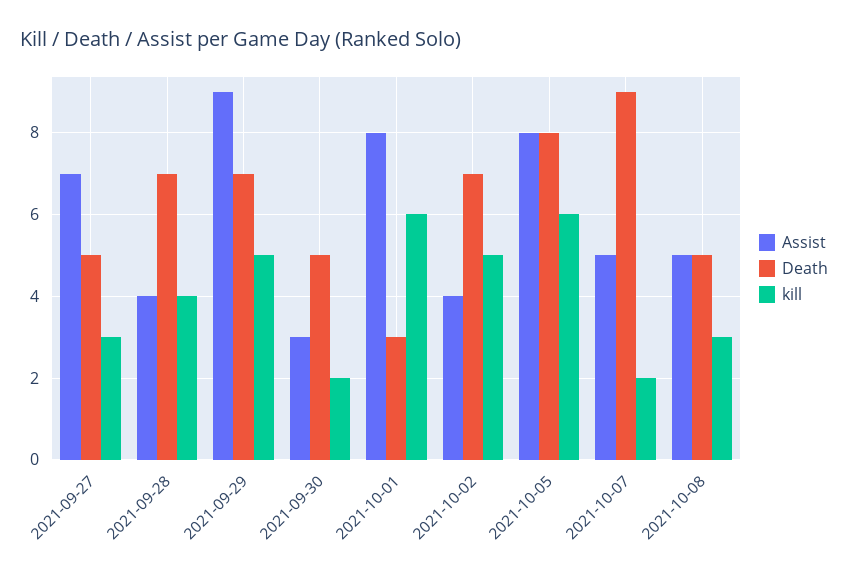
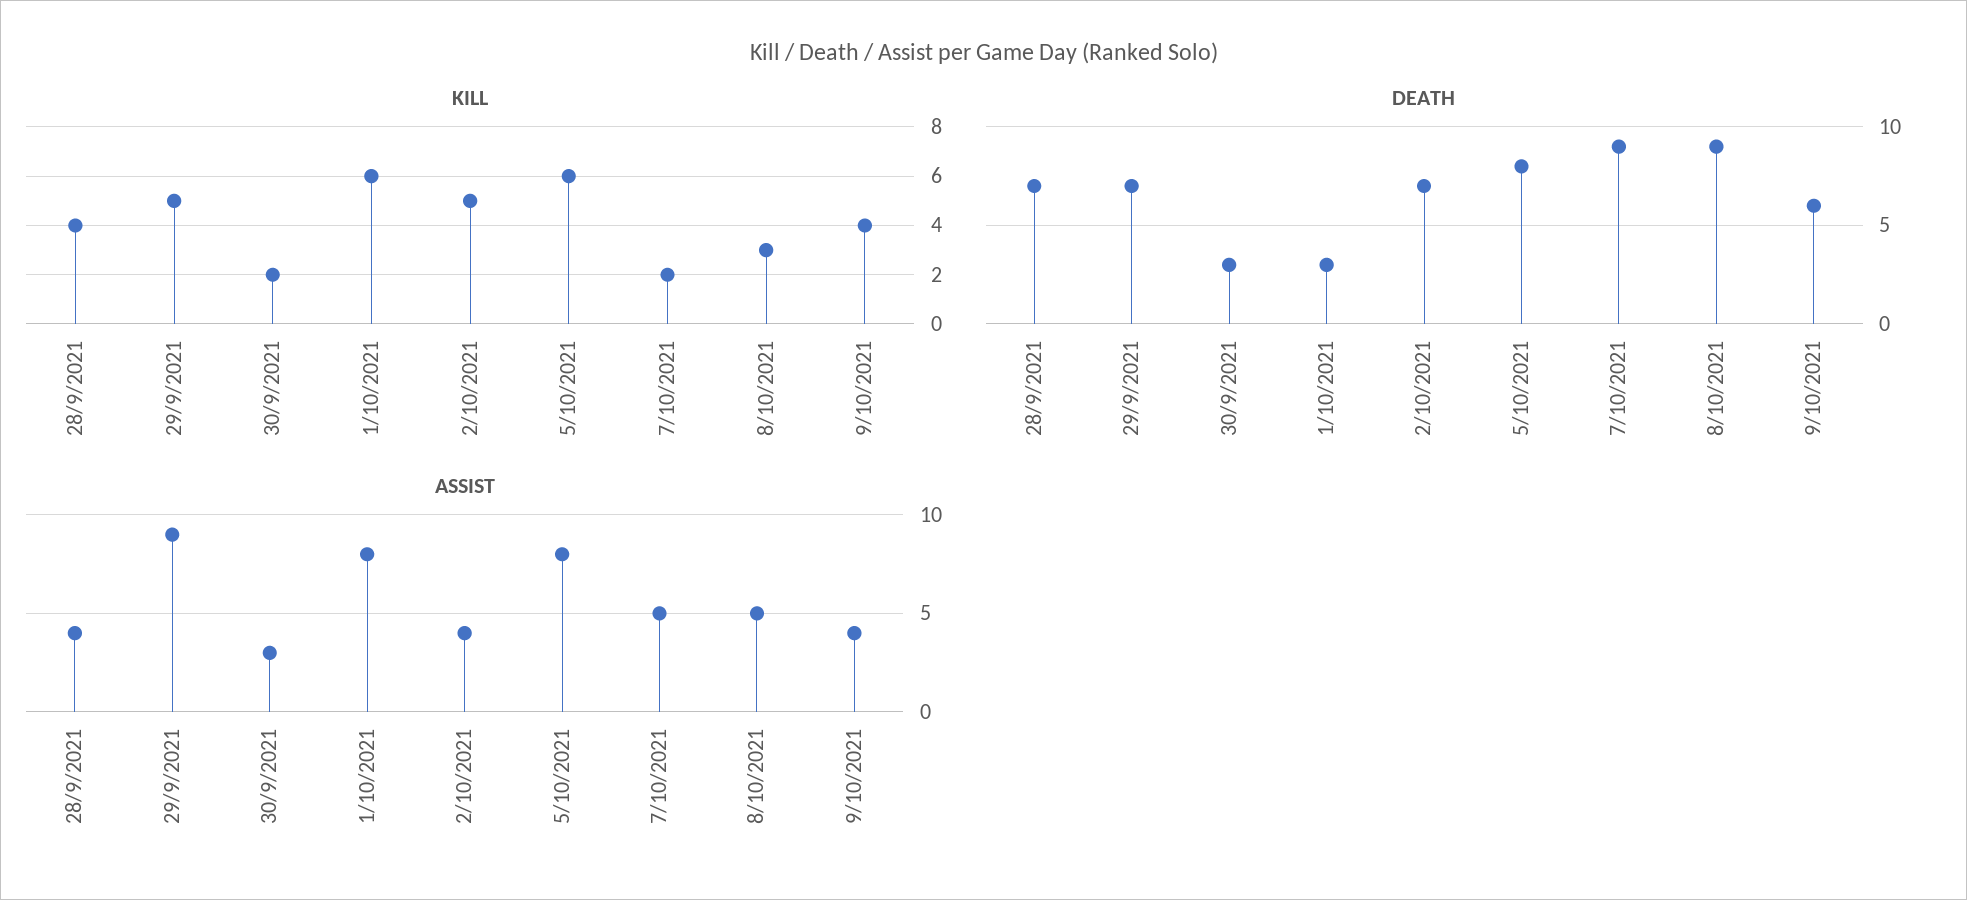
Assist, 2021-09-27: 7 -> none
Death, 2021-09-27: 5 -> none
kill, 2021-09-27: 3 -> none
Death, 2021-09-30: 5 -> 3
Death, 2021-10-08: 5 -> 9
kill, 9/10/2021: none -> 4
Death, 9/10/2021: none -> 6
Assist, 9/10/2021: none -> 4

